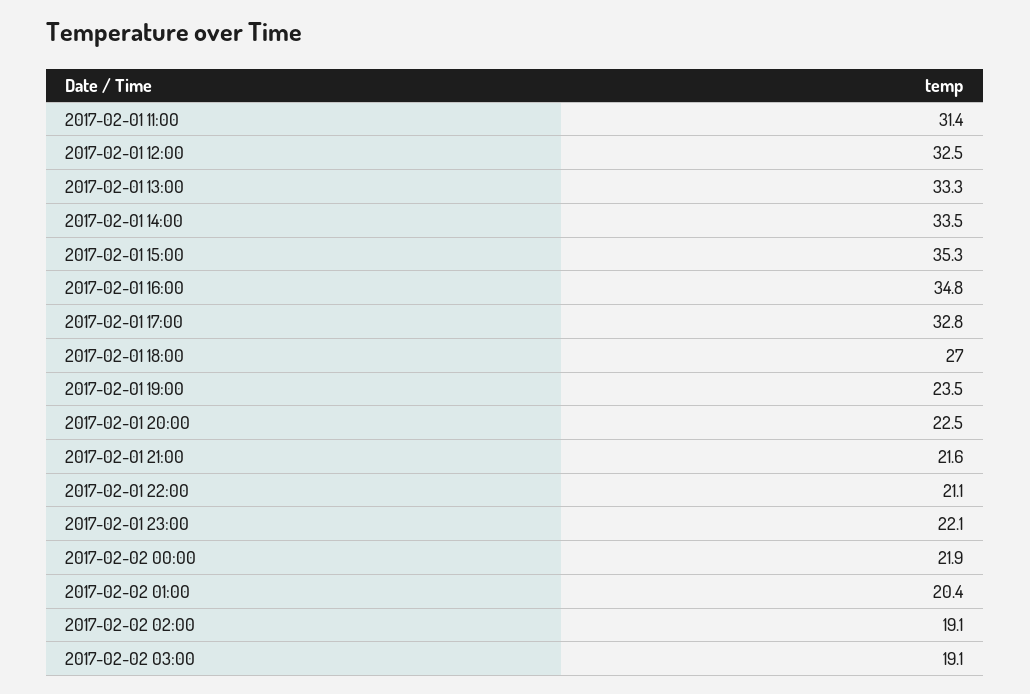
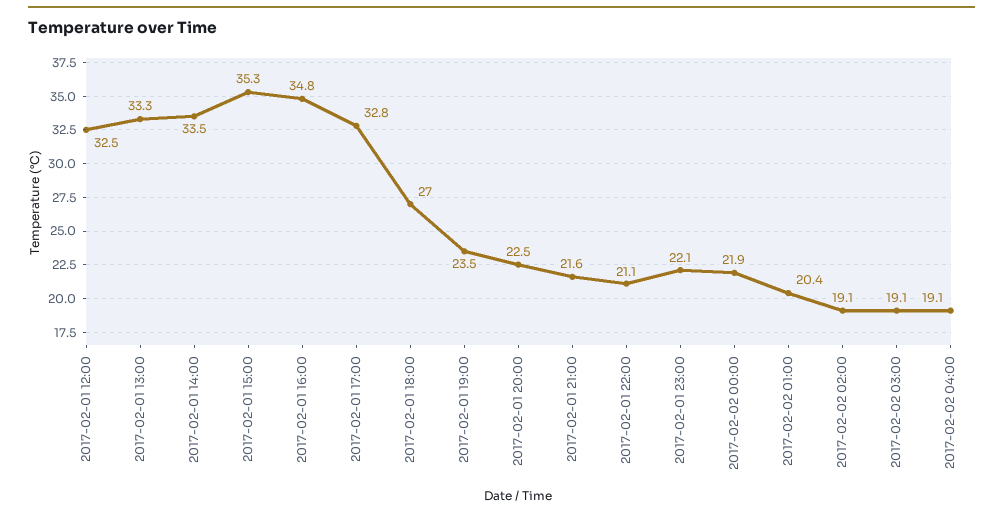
2017-02-01 11:00: 31.4 -> none
2017-02-02 04:00: none -> 19.1

